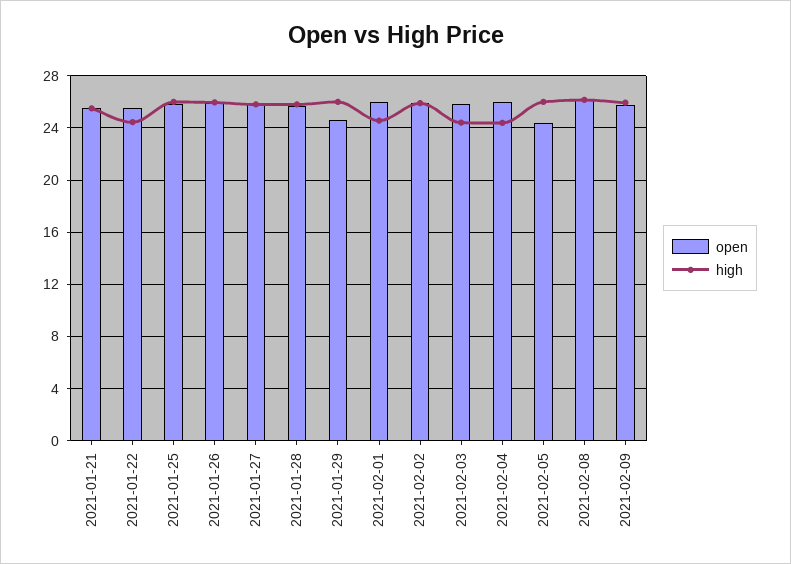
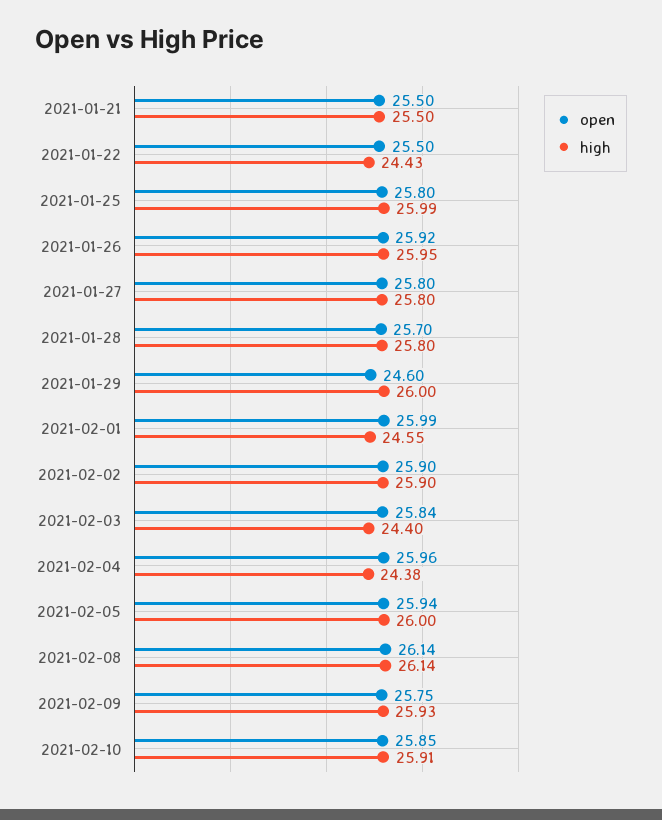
open, 2021-02-05: 24.5 -> 25.94
open, 2021-02-10: none -> 25.85
high, 2021-02-10: none -> 25.91

